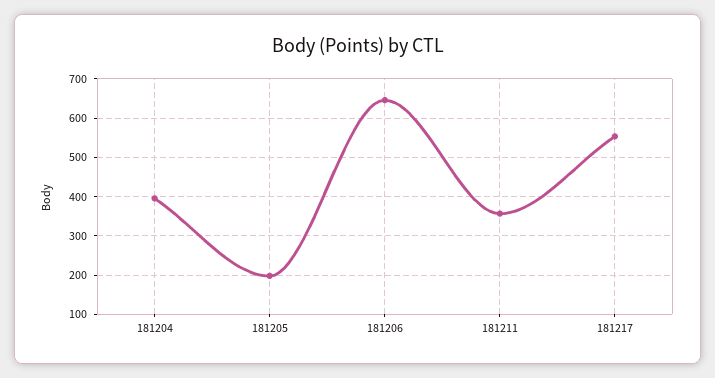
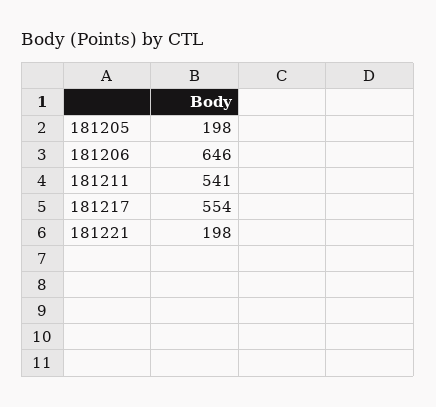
181204: 400 -> none
181211: 360 -> 541
181221: none -> 198

